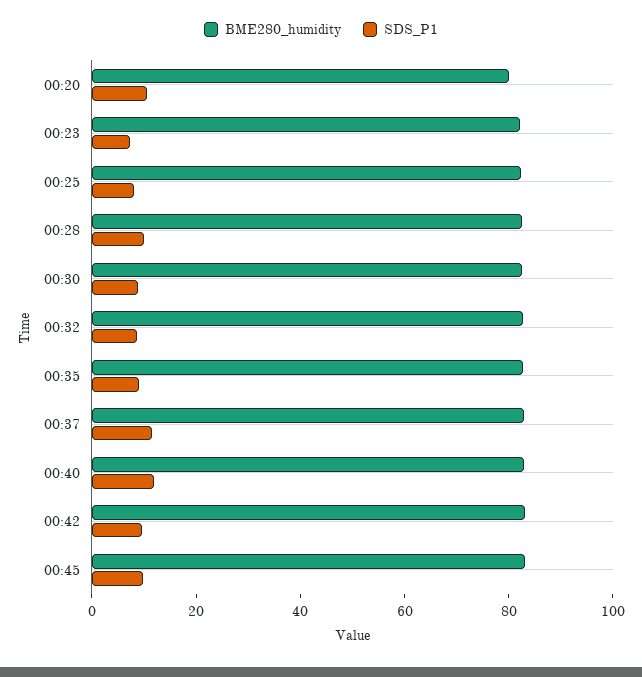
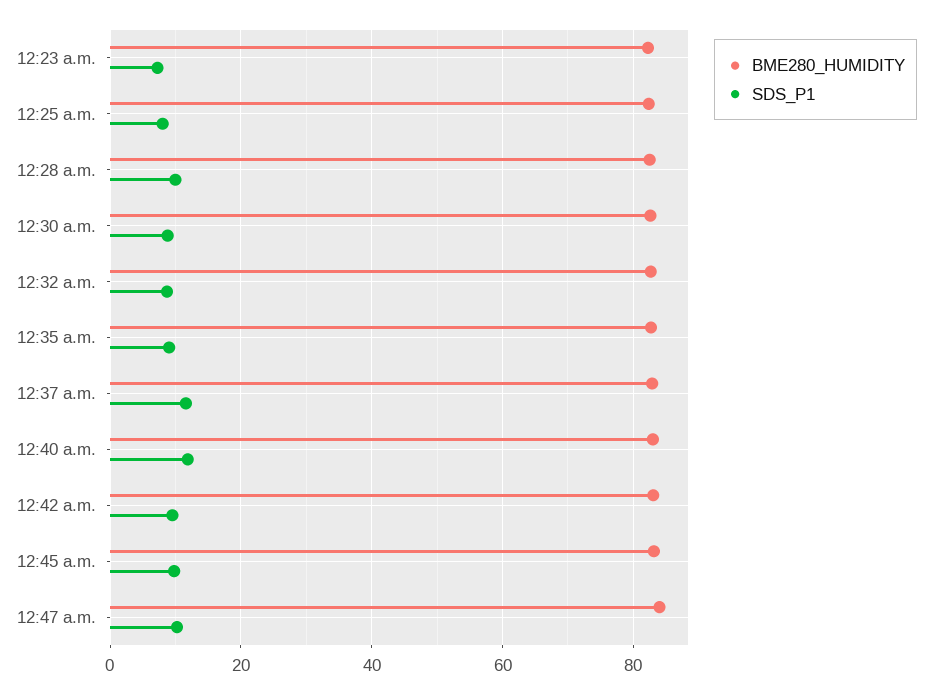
BME280_humidity, 00:20: 80 -> none
SDS_P1, 00:20: 10 -> none
BME280_humidity, 12:47 a.m.: none -> 84
SDS_P1, 12:47 a.m.: none -> 10

